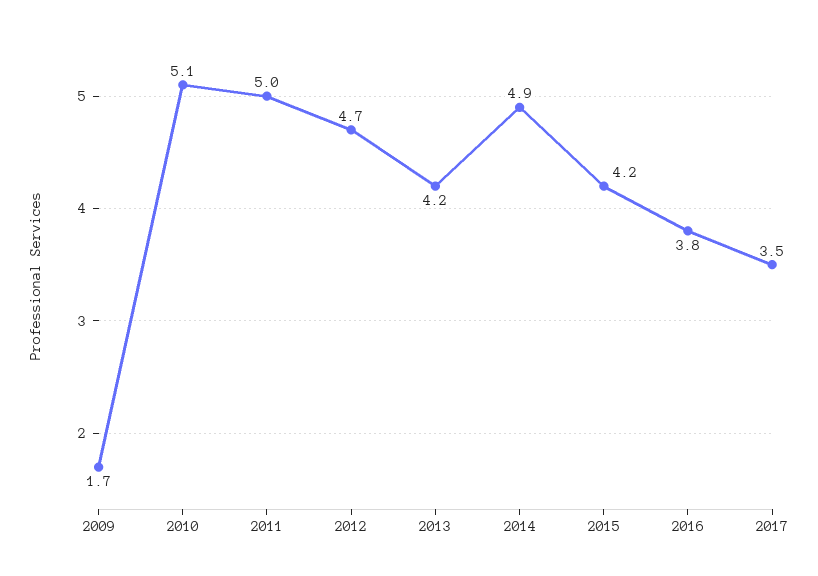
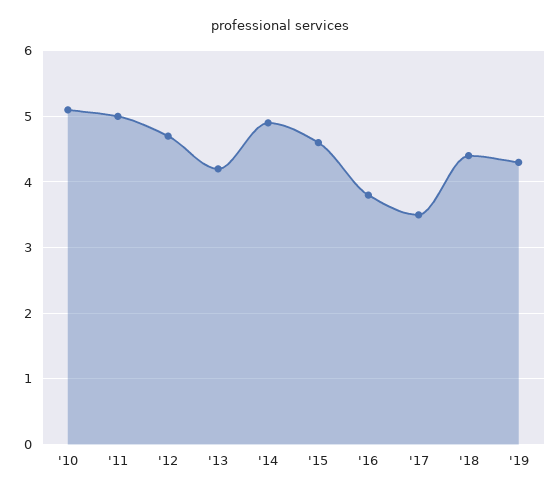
2009: 1.7 -> none
2015: 4.2 -> 4.6
'18: none -> 4.4
'19: none -> 4.3

